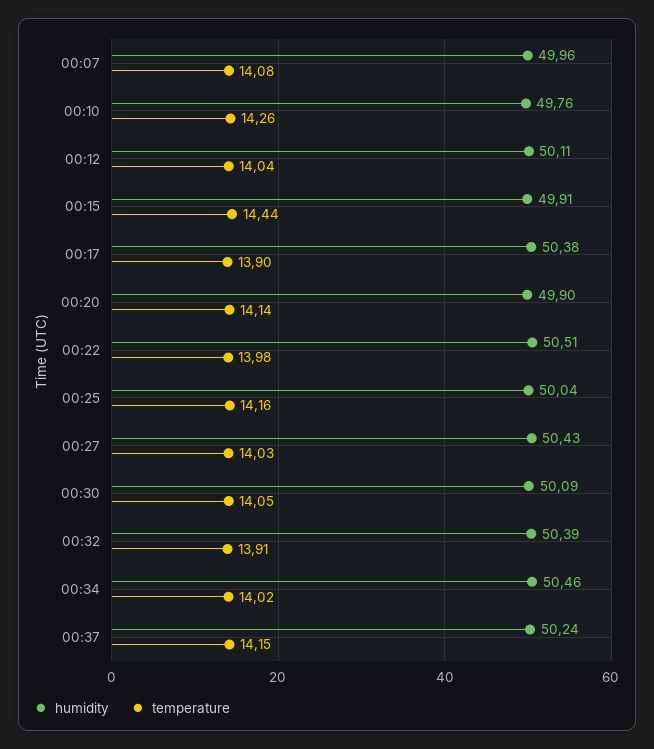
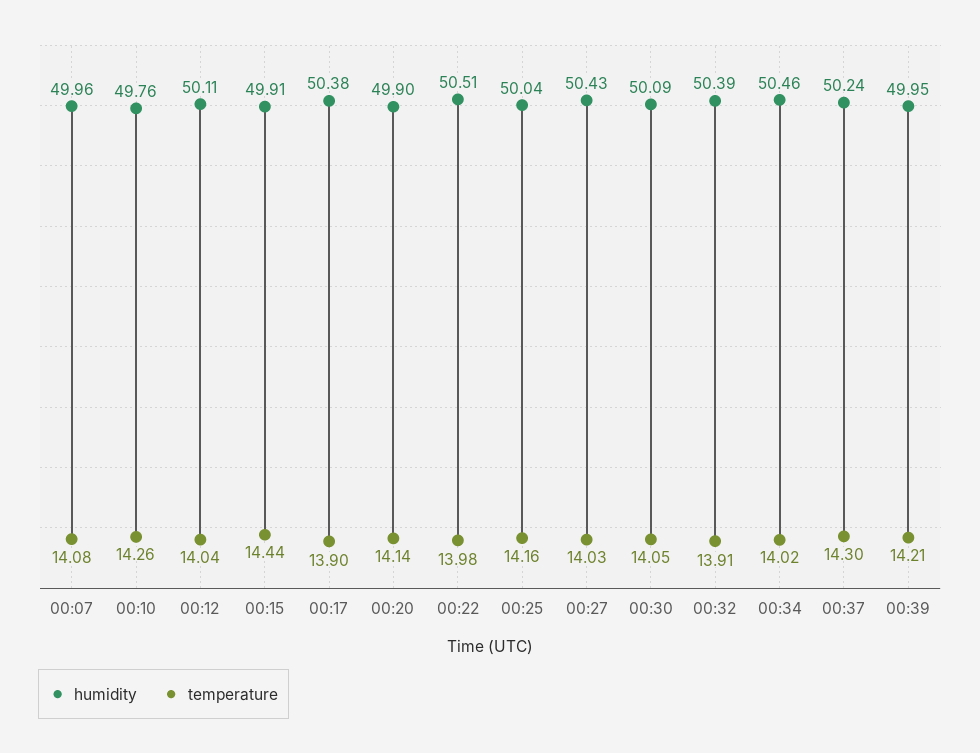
temperature, 00:37: 14.15 -> 14.3
humidity, 00:39: none -> 49.95
temperature, 00:39: none -> 14.21

